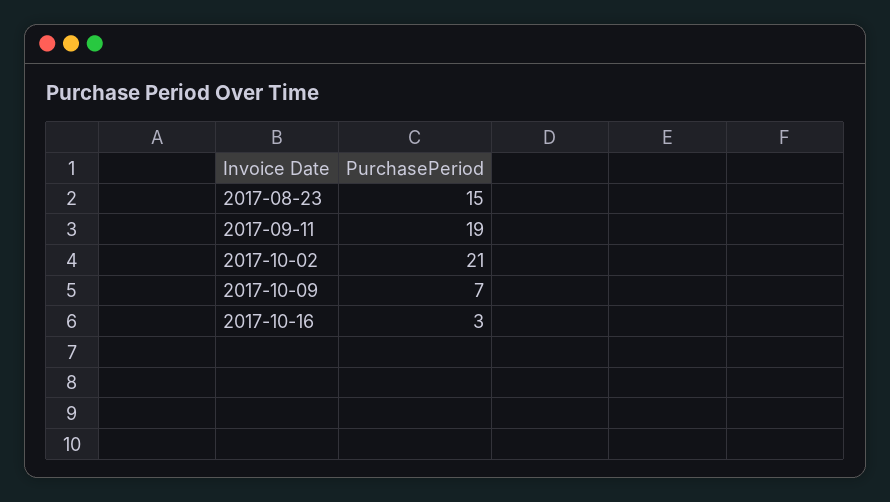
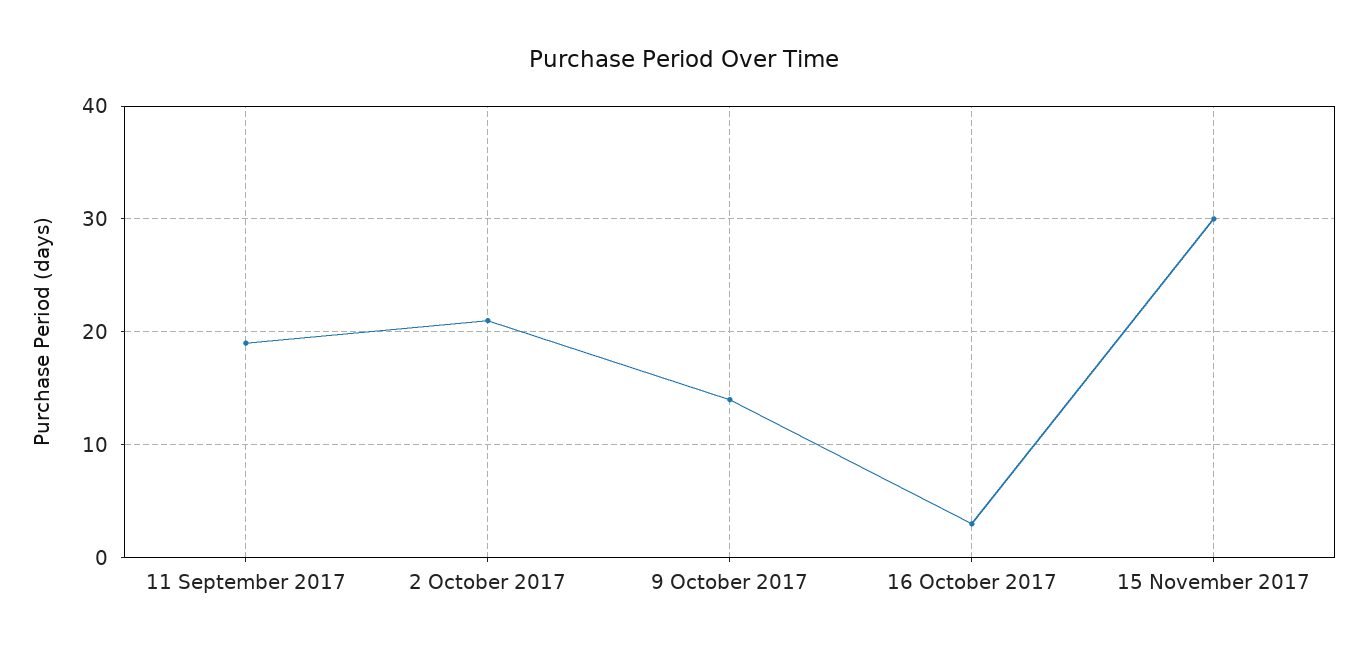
2017-08-23: 15 -> none
2017-10-09: 7 -> 14
15 November 2017: none -> 30

